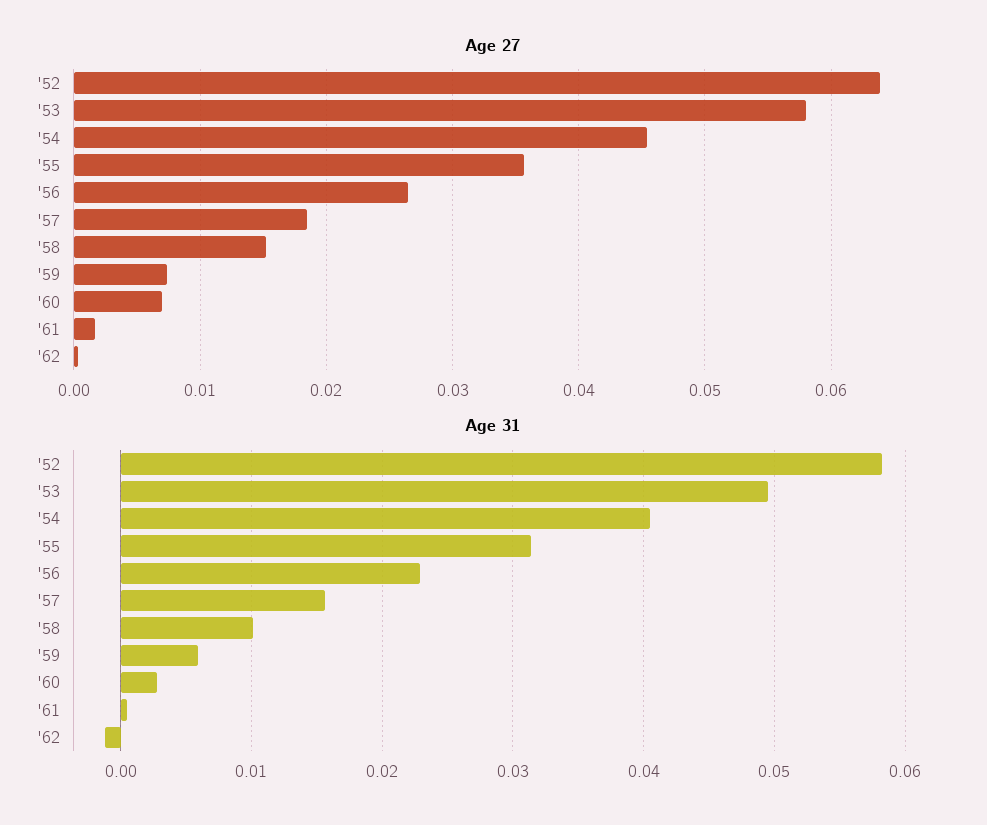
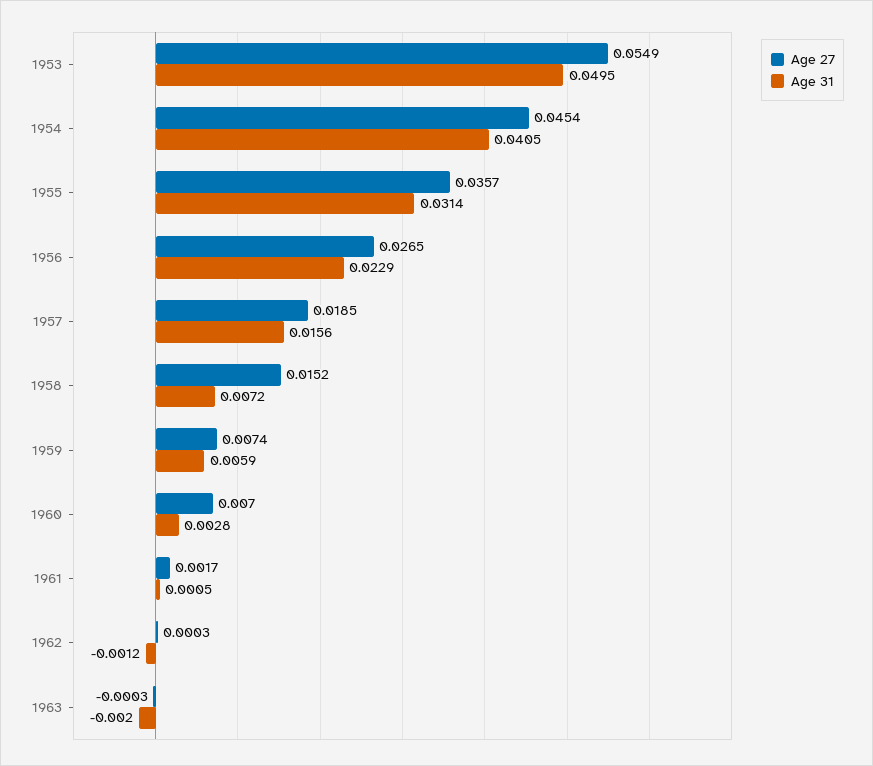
Age 27, '52: 0.064 -> none
Age 27, '53: 0.058 -> 0.0549
Age 31, '52: 0.058 -> none
Age 31, '58: 0.01 -> 0.0072
Age 27, 1963: none -> -0.0003
Age 31, 1963: none -> -0.002

